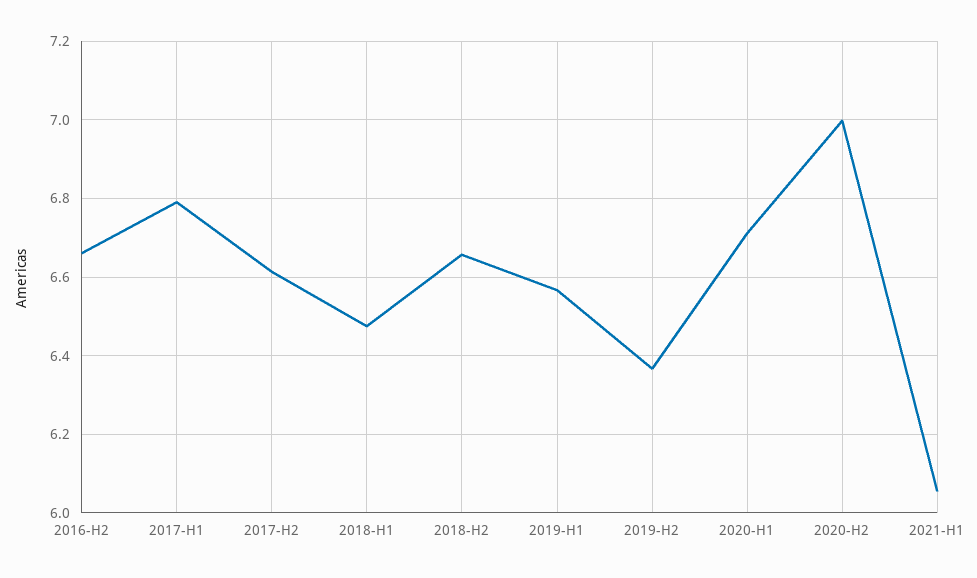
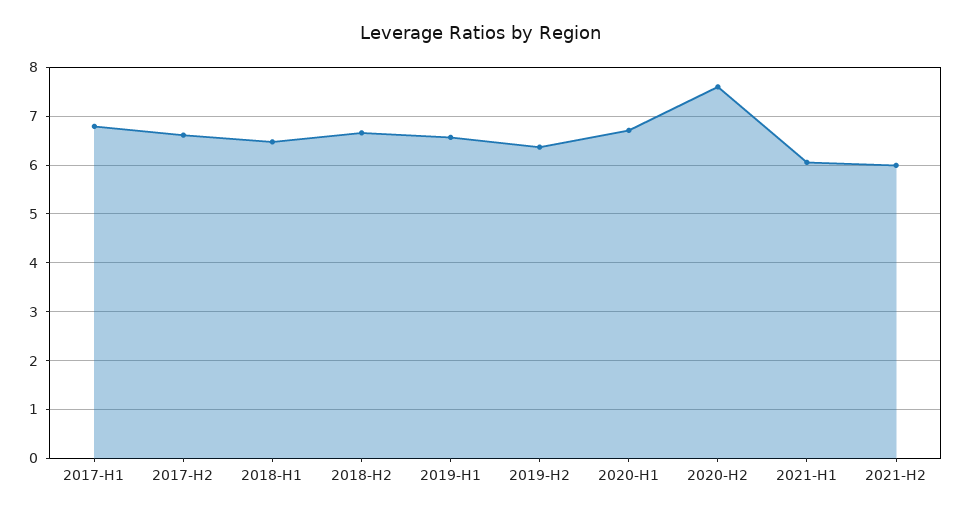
2016-H2: 6.66 -> none
2020-H2: 7 -> 7.6
2021-H2: none -> 6

